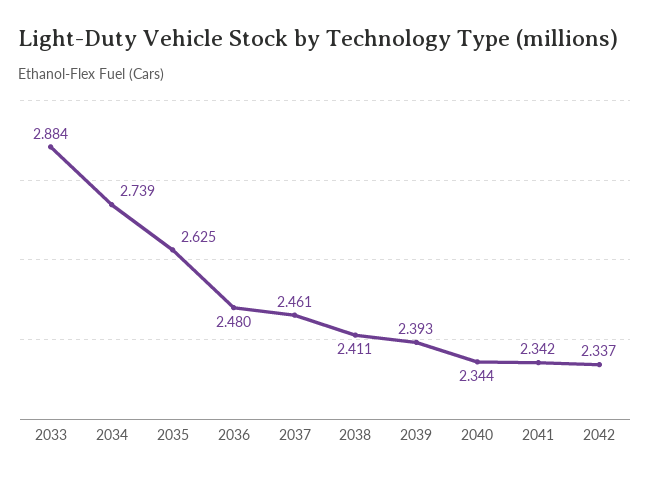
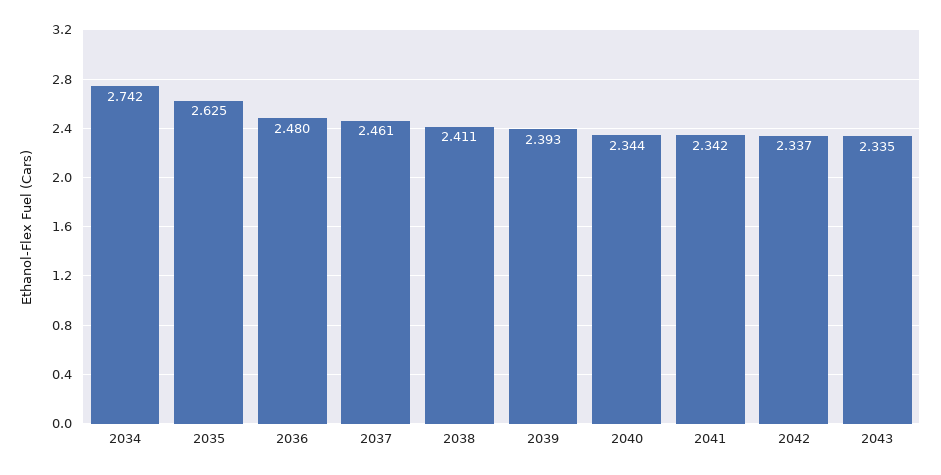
2033: 2.884 -> none
2034: 2.739 -> 2.742
2043: none -> 2.335

